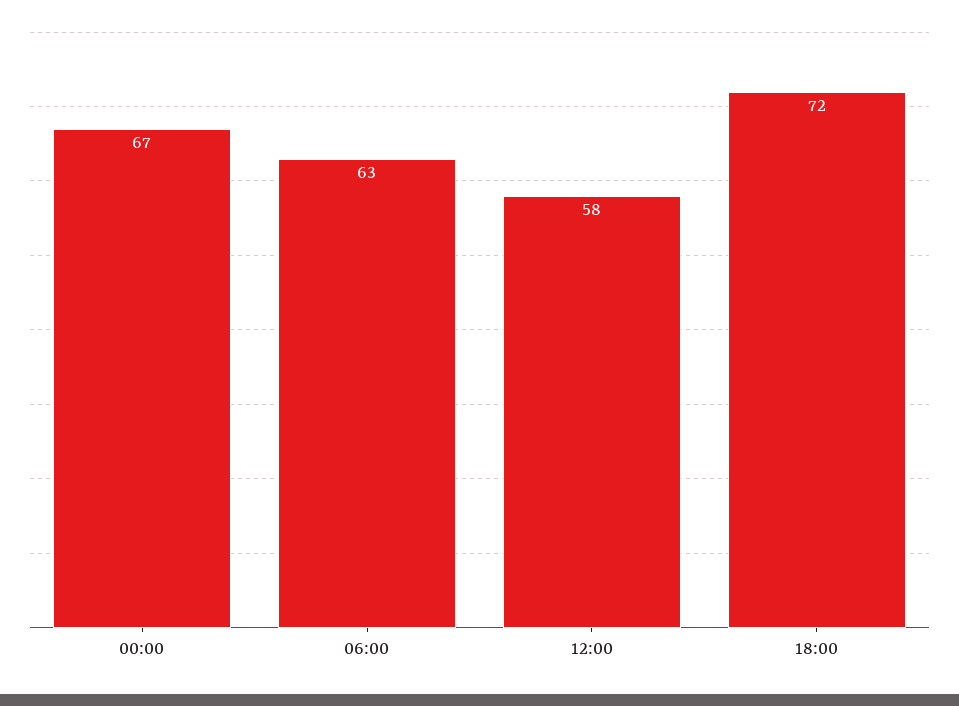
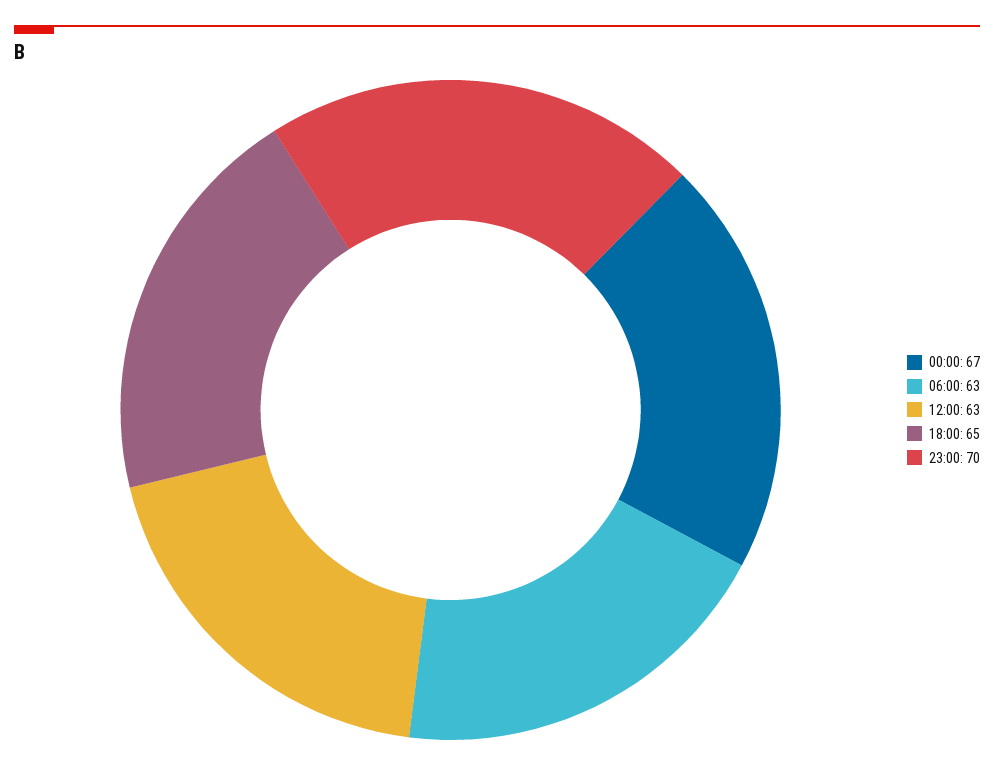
12:00: 58 -> 63
18:00: 72 -> 65
23:00: none -> 70

